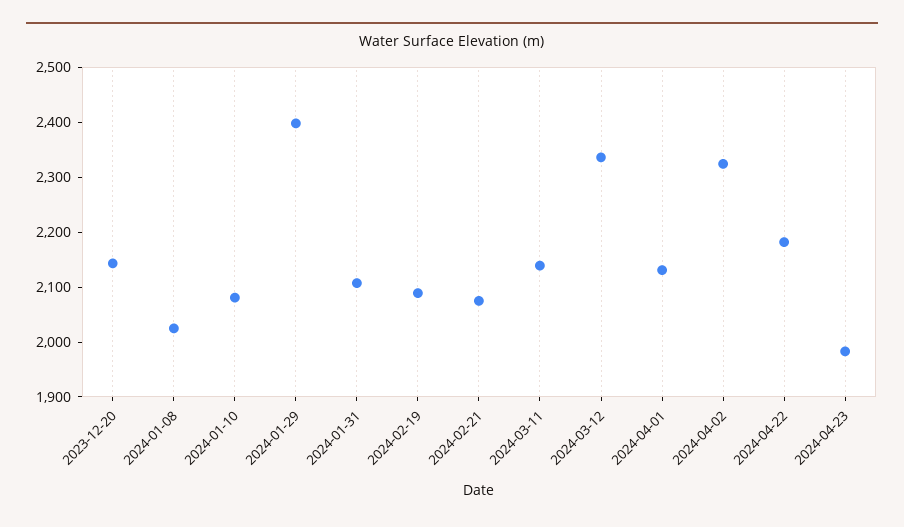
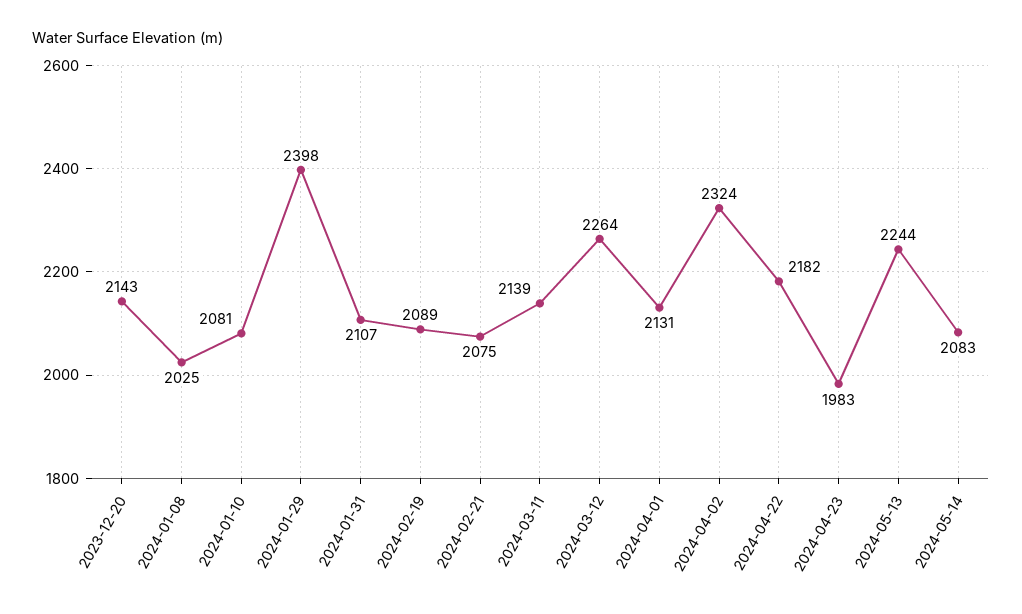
2024-03-12: 2340 -> 2264
2024-05-13: none -> 2244
2024-05-14: none -> 2083

